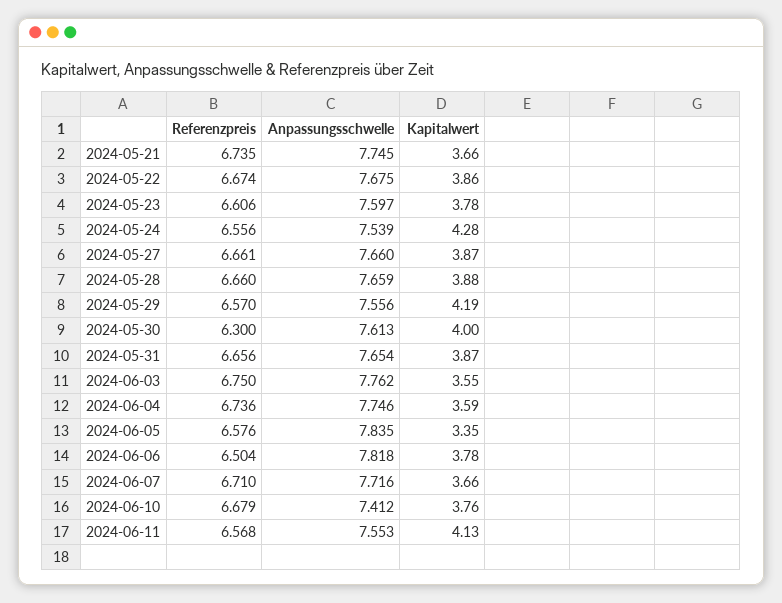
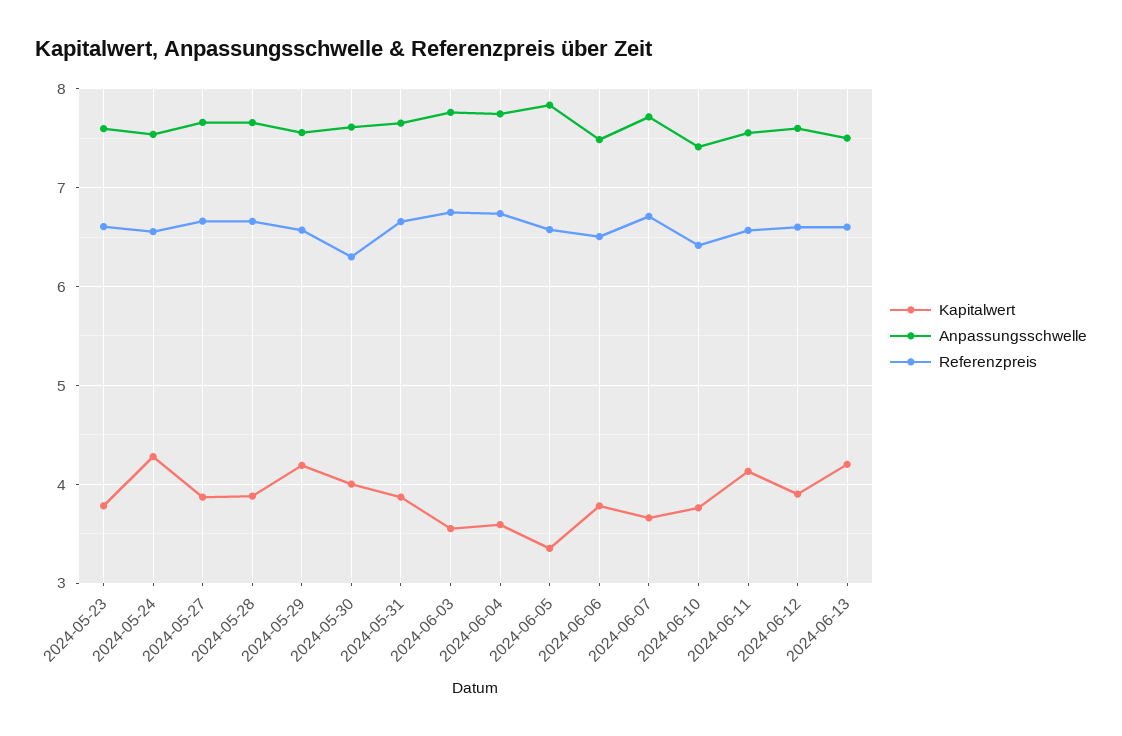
Referenzpreis, 2024-05-21: 6.735 -> none
Anpassungsschwelle, 2024-05-21: 7.745 -> none
Kapitalwert, 2024-05-21: 3.66 -> none
Referenzpreis, 2024-05-22: 6.674 -> none
Anpassungsschwelle, 2024-05-22: 7.675 -> none
Kapitalwert, 2024-05-22: 3.86 -> none
Anpassungsschwelle, 2024-06-06: 7.818 -> 7.5
Referenzpreis, 2024-06-10: 6.679 -> 6.4
Kapitalwert, 2024-06-12: none -> 3.9
Anpassungsschwelle, 2024-06-12: none -> 7.6
Referenzpreis, 2024-06-12: none -> 6.6
Kapitalwert, 2024-06-13: none -> 4.2
Anpassungsschwelle, 2024-06-13: none -> 7.5
Referenzpreis, 2024-06-13: none -> 6.6

